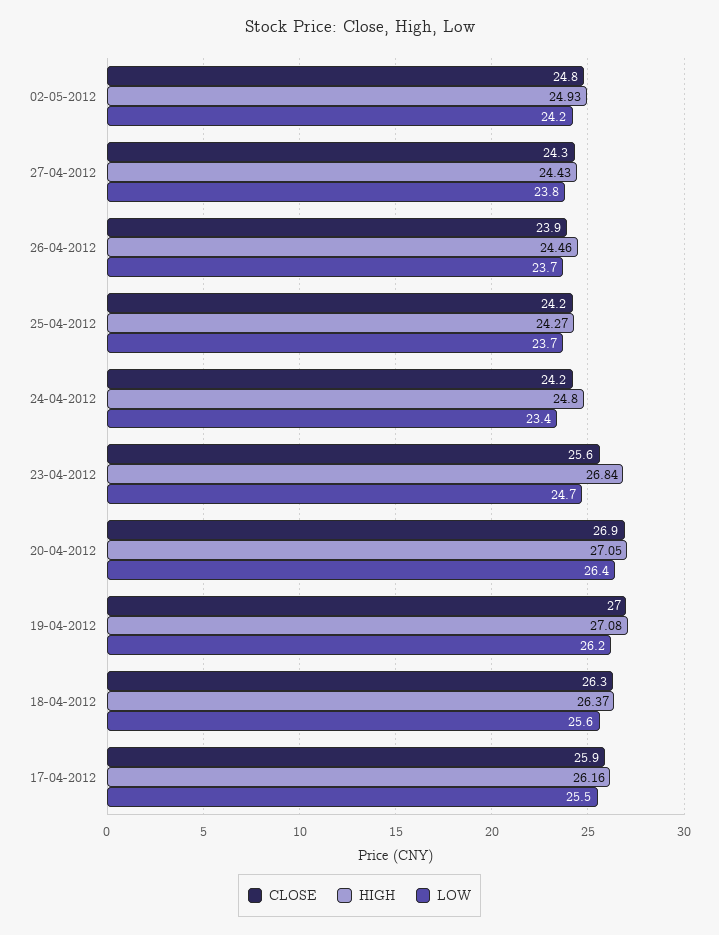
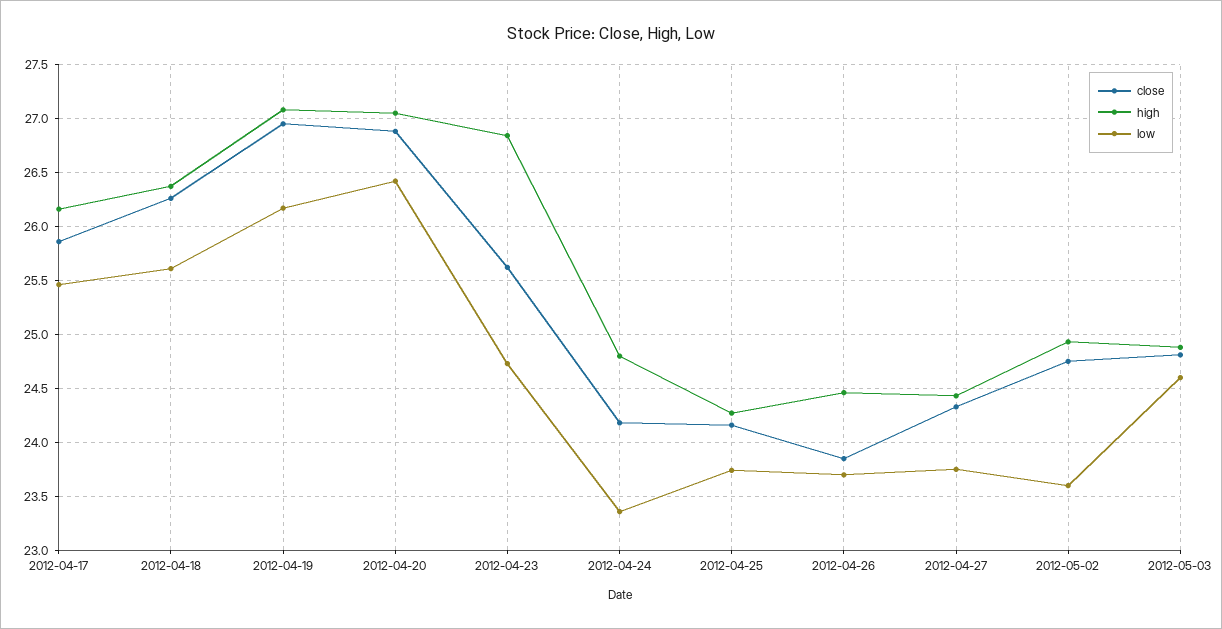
LOW, 02-05-2012: 24.2 -> 23.6
CLOSE, 2012-05-03: none -> 24.8
HIGH, 2012-05-03: none -> 24.9
LOW, 2012-05-03: none -> 24.6

